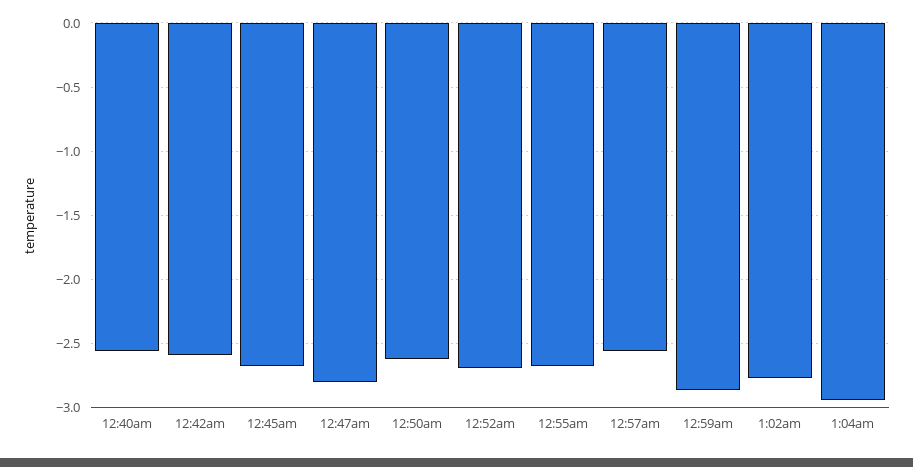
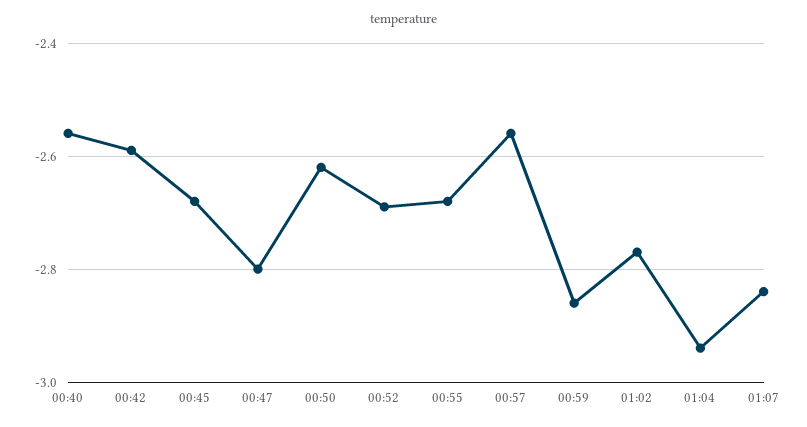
01:07: none -> -2.85

